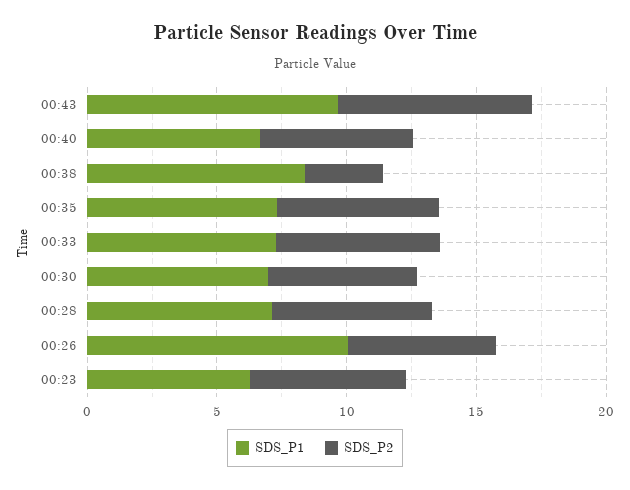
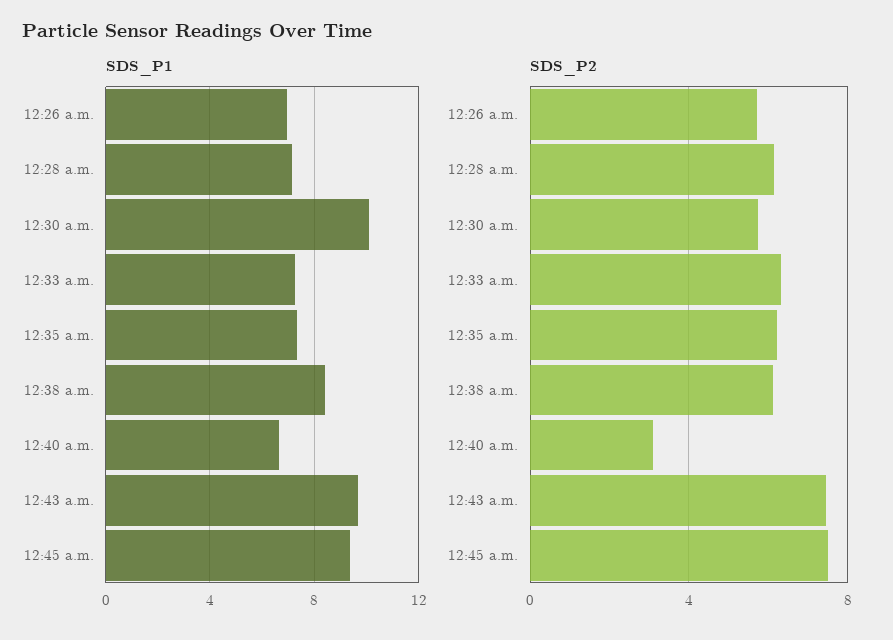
SDS_P2, 00:40: 6 -> 3
SDS_P2, 00:38: 3 -> 6
SDS_P1, 00:30: 7 -> 10
SDS_P1, 00:26: 10 -> 7
SDS_P1, 00:23: 6 -> none
SDS_P2, 00:23: 6 -> none
SDS_P1, 12:45 a.m.: none -> 9.5
SDS_P2, 12:45 a.m.: none -> 7.5

